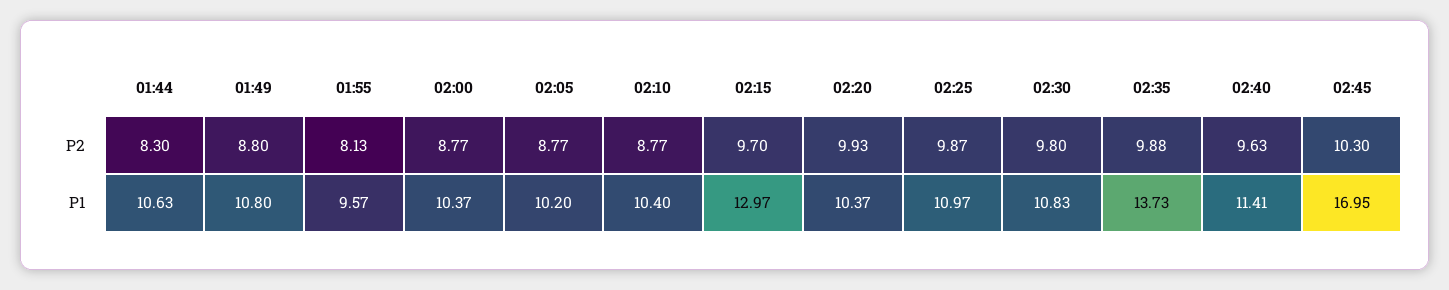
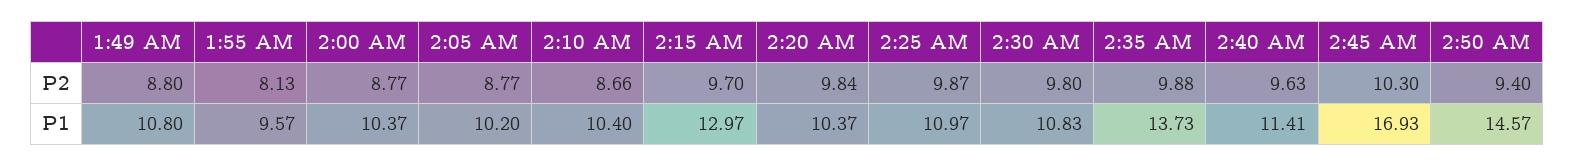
01:44, P2: 8.3 -> none
02:10, P2: 8.77 -> 8.66
02:20, P2: 9.93 -> 9.84
01:44, P1: 10.63 -> none
02:45, P1: 16.95 -> 16.93
2:50 AM, P2: none -> 9.4
2:50 AM, P1: none -> 14.57

